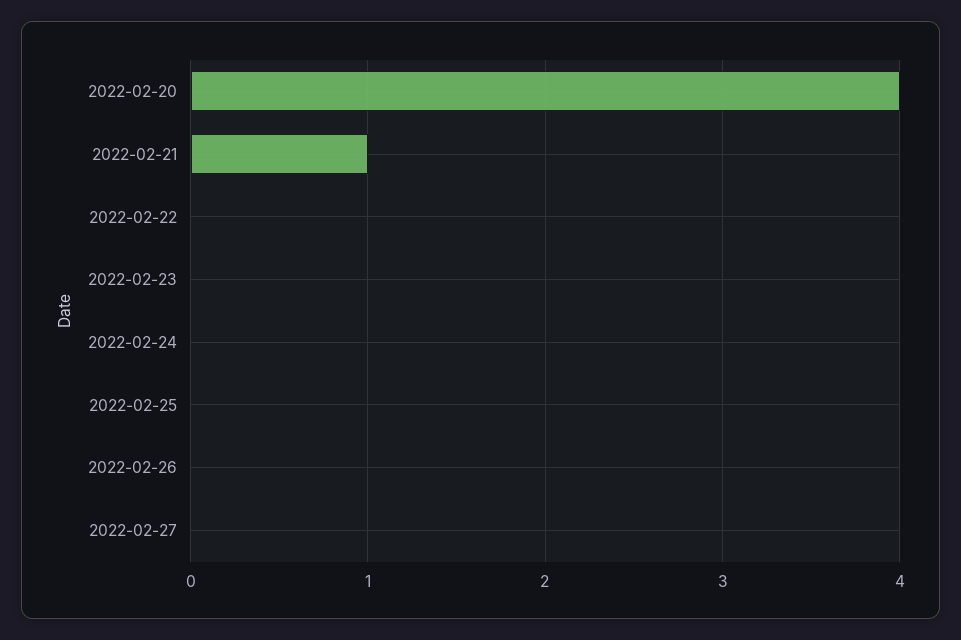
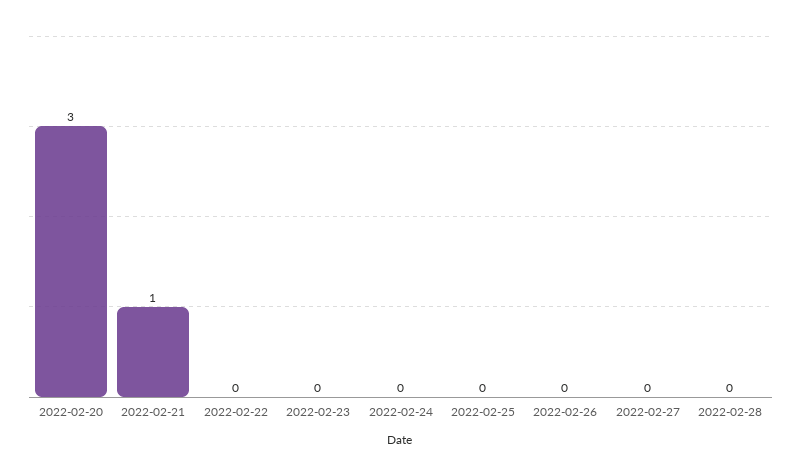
2022-02-20: 4 -> 3
2022-02-28: none -> 0

